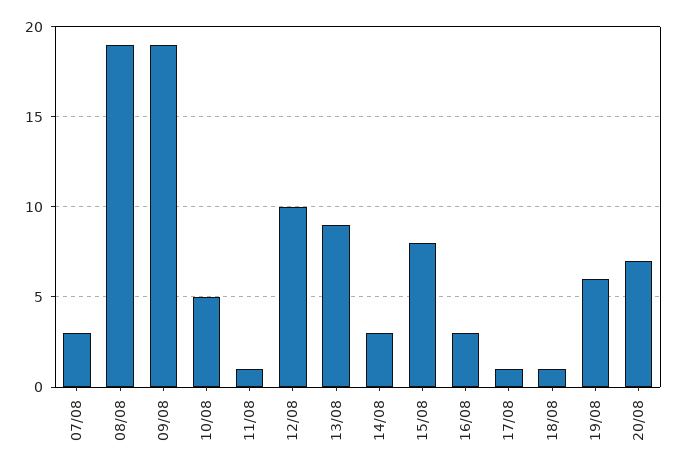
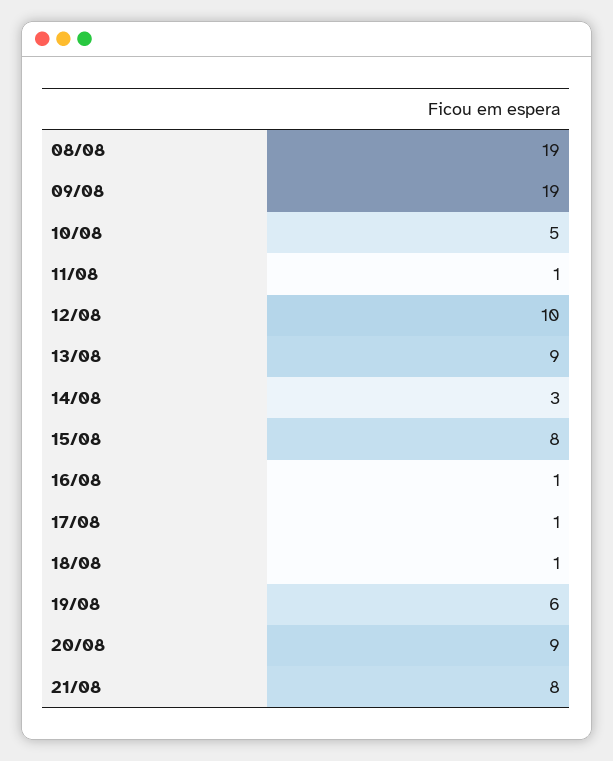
07/08: 3 -> none
16/08: 3 -> 1
20/08: 7 -> 9
21/08: none -> 8

